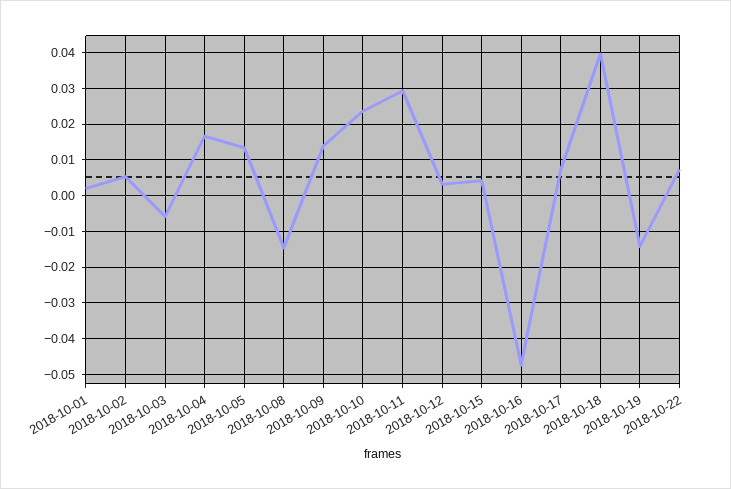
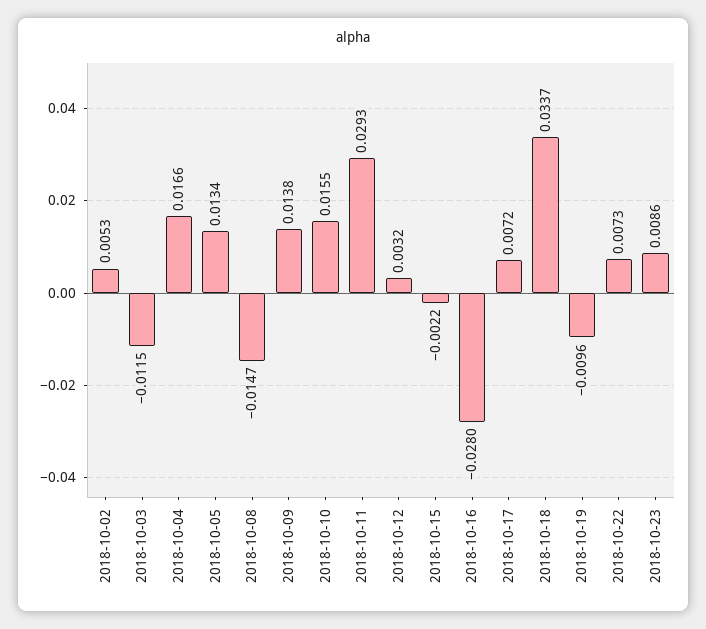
2018-10-01: 0.002 -> none
2018-10-03: -0.006 -> -0.0115
2018-10-10: 0.024 -> 0.0155
2018-10-15: 0.004 -> -0.0022
2018-10-16: -0.048 -> -0.028
2018-10-18: 0.04 -> 0.0337
2018-10-19: -0.014 -> -0.0096
2018-10-23: none -> 0.0086

